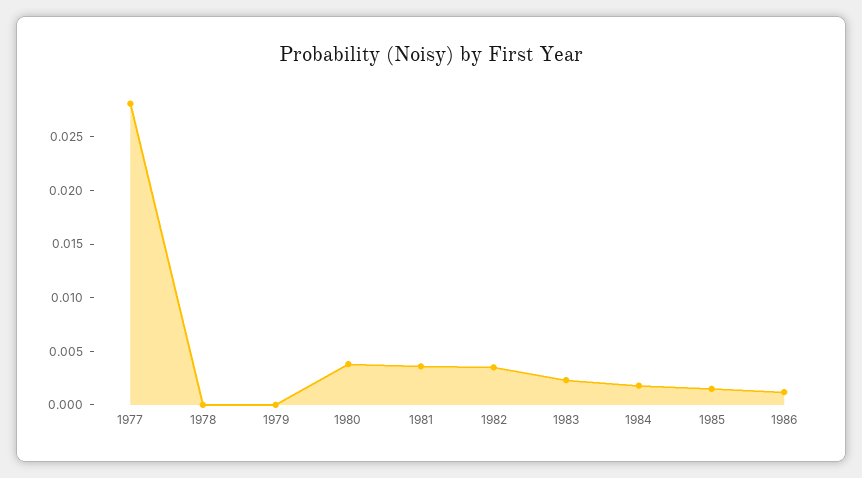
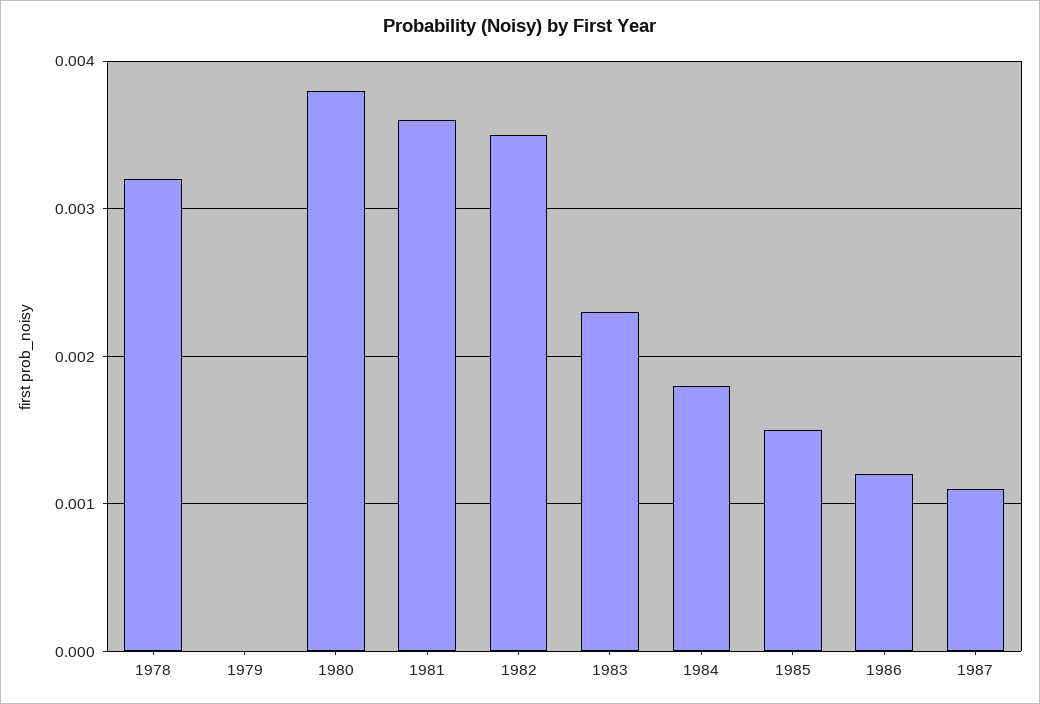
1977: 0.028 -> none
1978: 0 -> 0.0032
1987: none -> 0.0011

